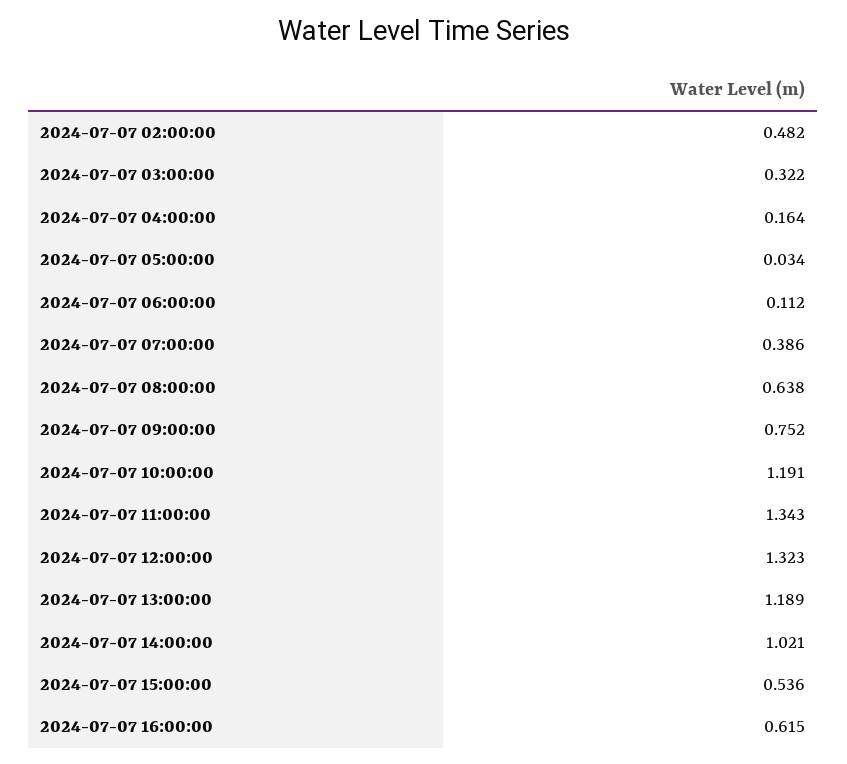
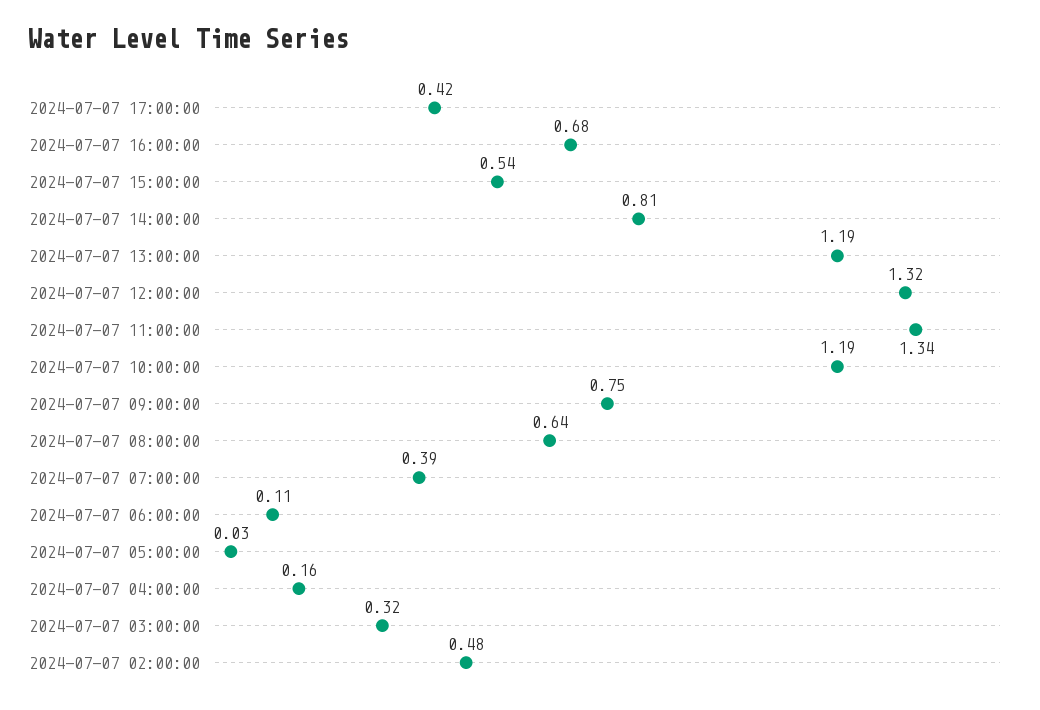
2024-07-07 14:00:00: 1.021 -> 0.81
2024-07-07 16:00:00: 0.615 -> 0.68
2024-07-07 17:00:00: none -> 0.42

